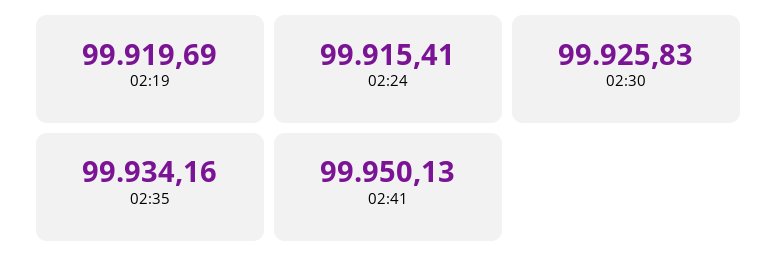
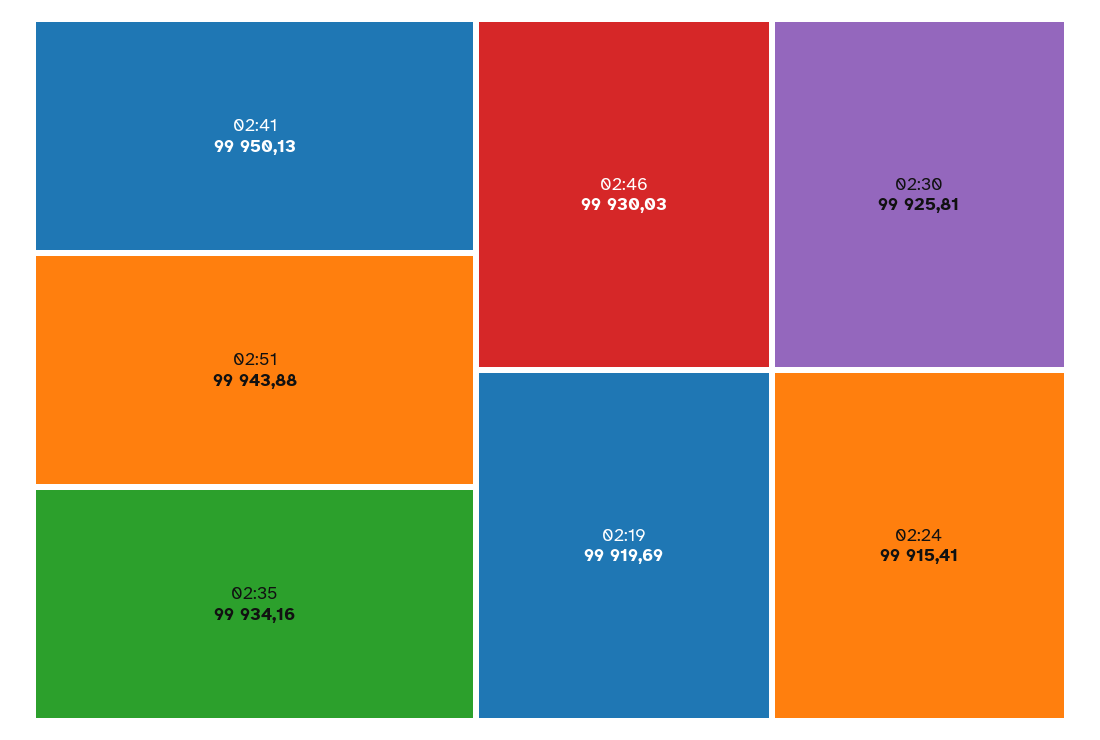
02:30: 99925.83 -> 99925.81
02:51: none -> 99943.88
02:46: none -> 99930.03

